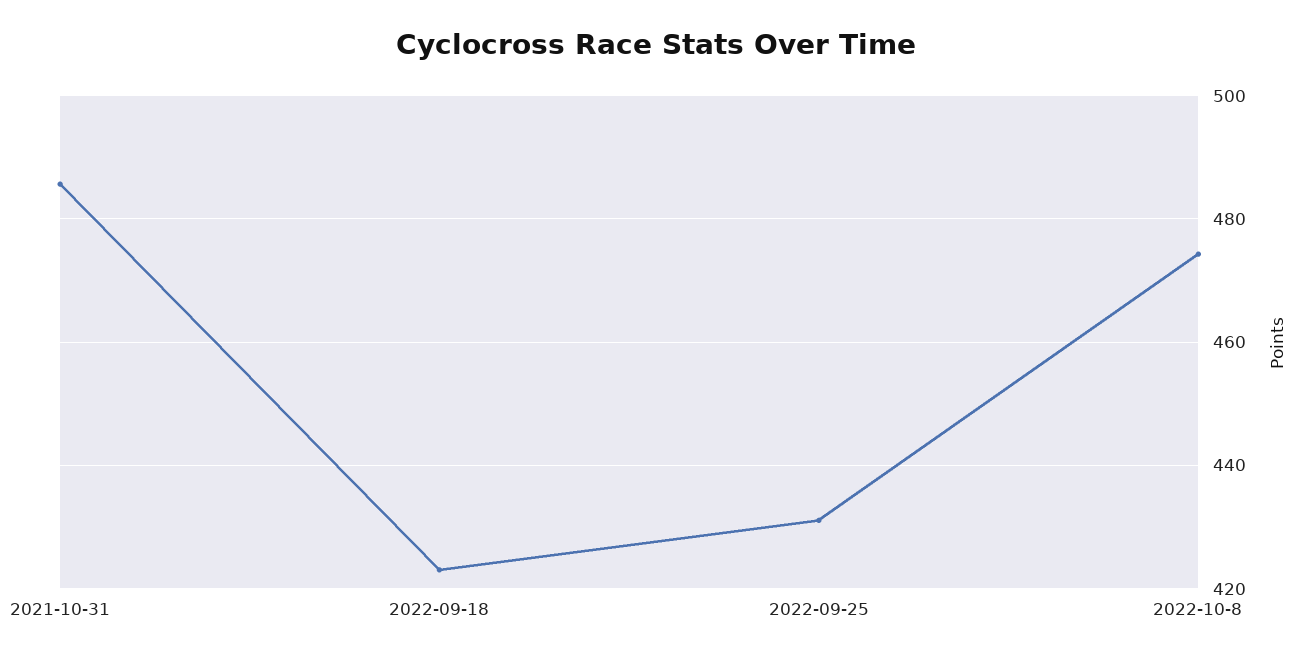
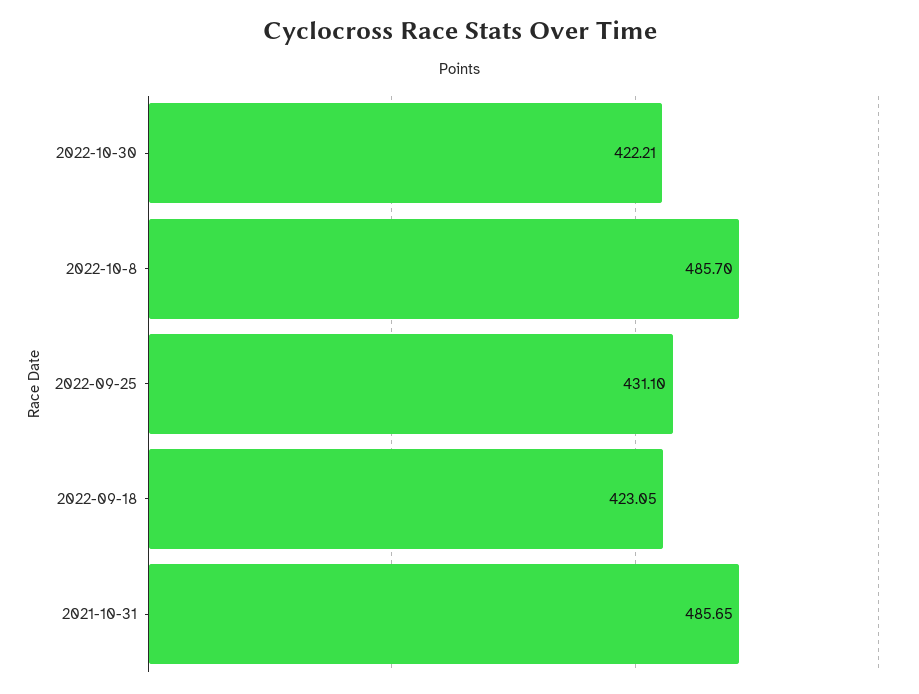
2022-10-8: 474 -> 485.7
2022-10-30: none -> 422.21

